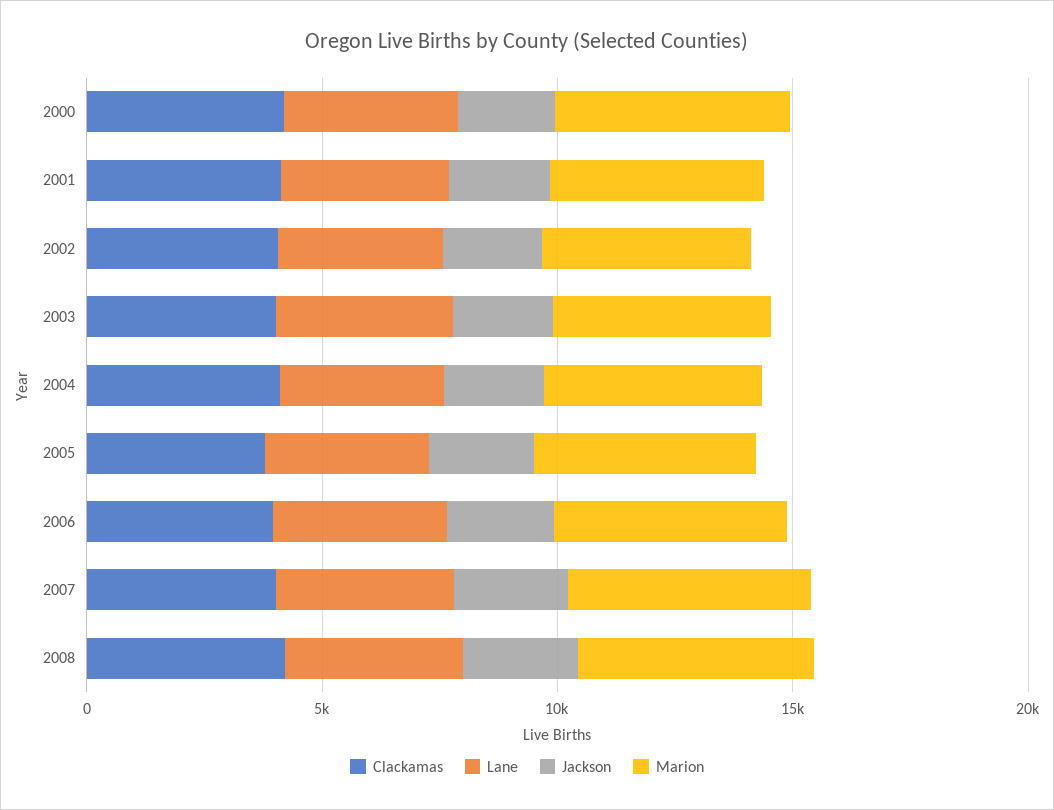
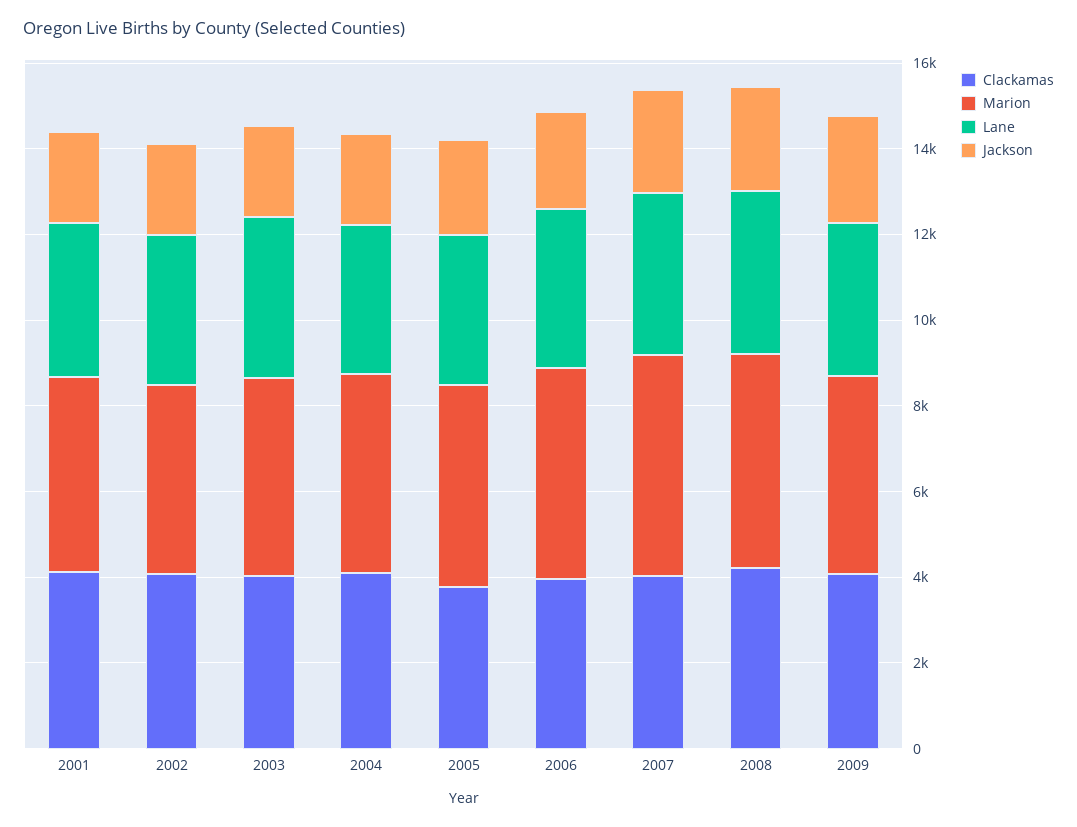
Clackamas, 2000: 4000 -> none
Lane, 2000: 4000 -> none
Jackson, 2000: 2000 -> none
Marion, 2000: 5000 -> none
Clackamas, 2009: none -> 4000
Marion, 2009: none -> 4500
Lane, 2009: none -> 3500
Jackson, 2009: none -> 2500

